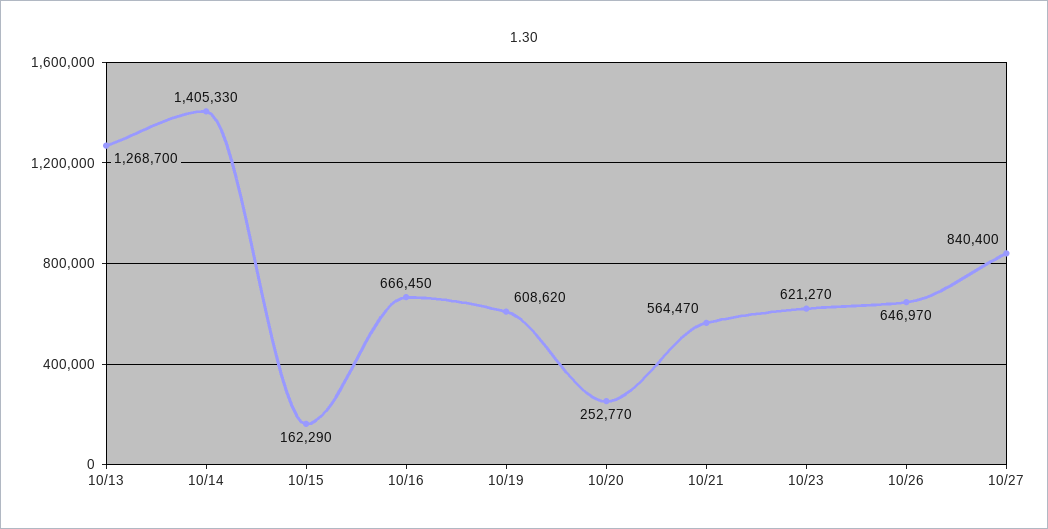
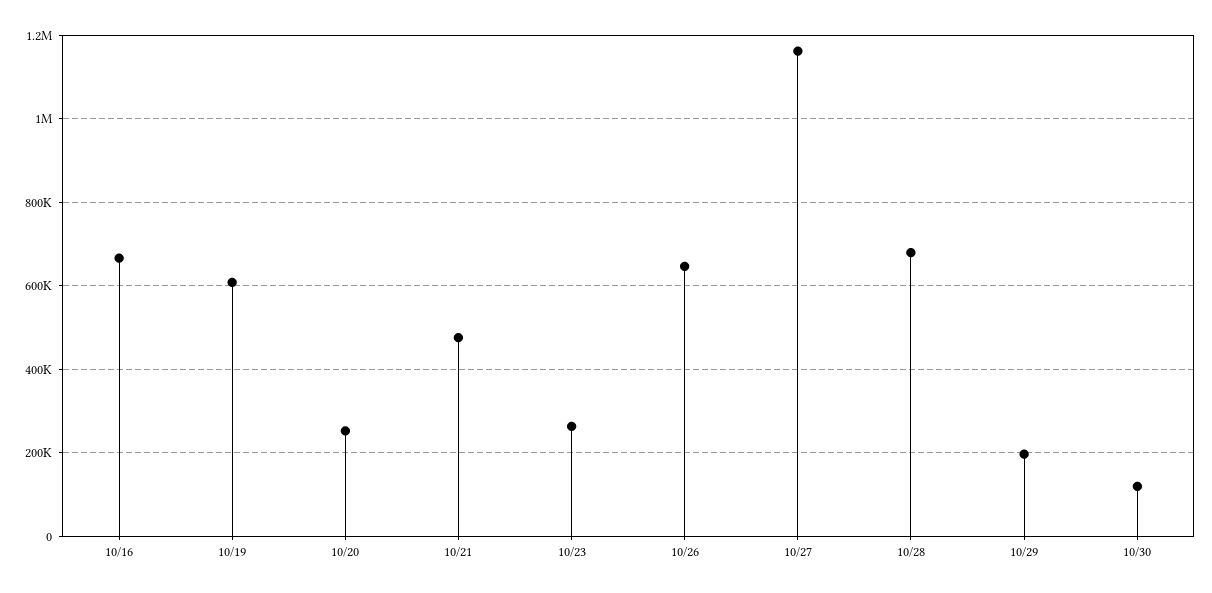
10/13: 1268700 -> none
10/14: 1405330 -> none
10/15: 162290 -> none
10/21: 564470 -> 480000
10/23: 621270 -> 260000
10/27: 840400 -> 1160000
10/28: none -> 680000
10/29: none -> 200000
10/30: none -> 120000

